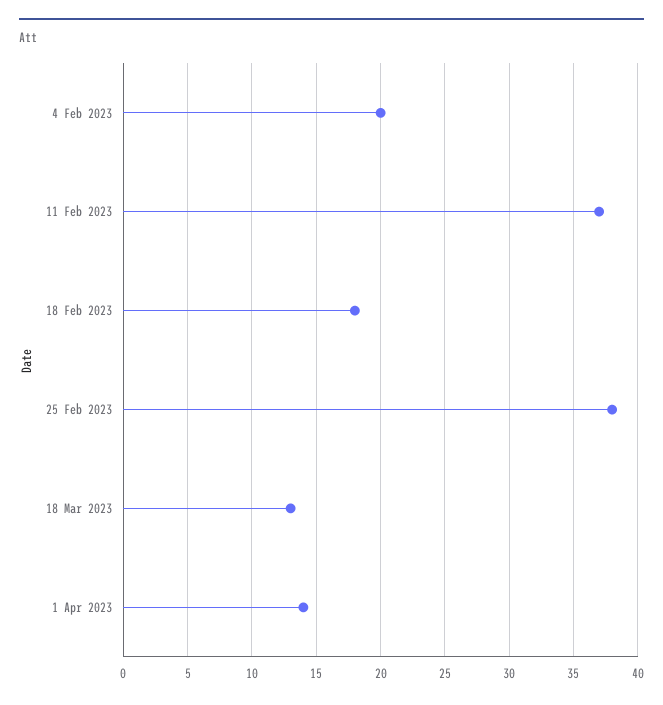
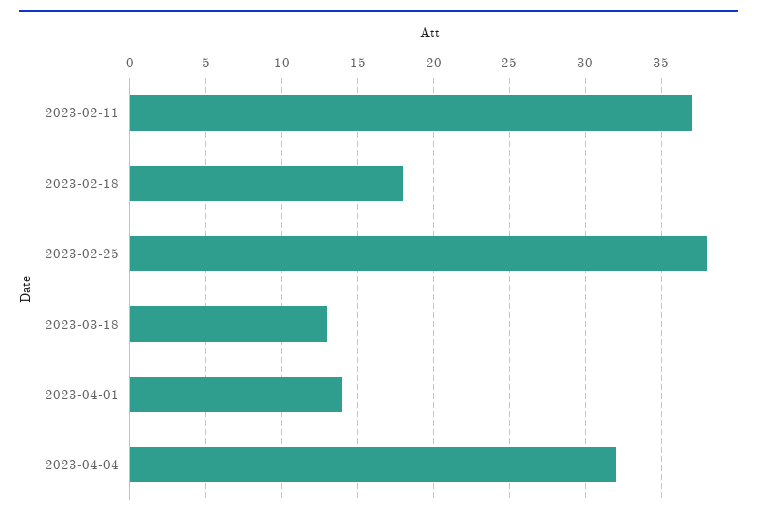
4 Feb 2023: 20 -> none
2023-04-04: none -> 32

